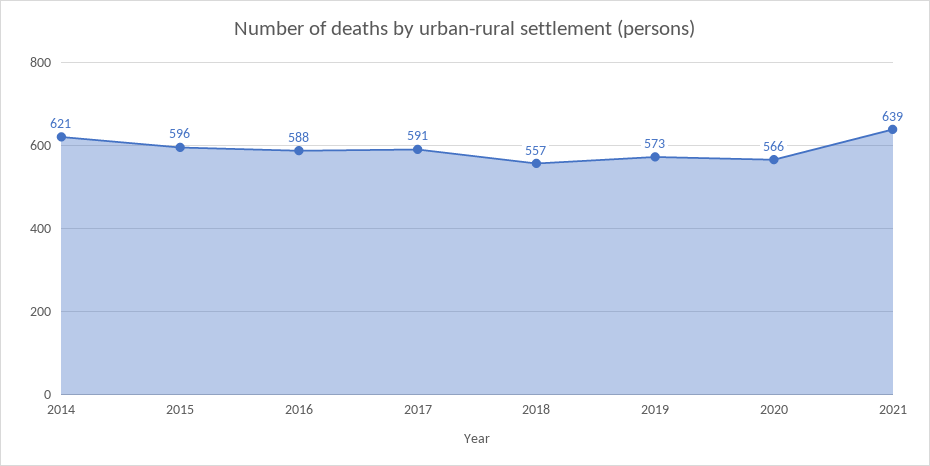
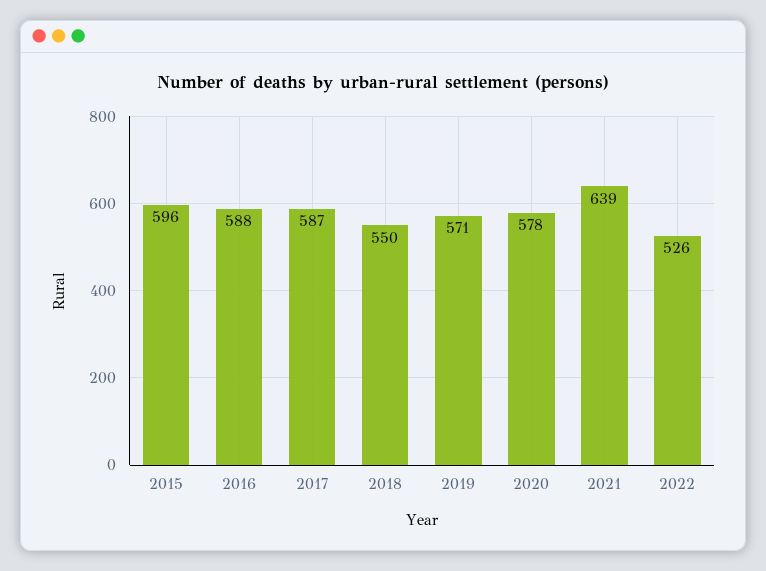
2014: 621 -> none
2017: 591 -> 587
2018: 557 -> 550
2019: 573 -> 571
2020: 566 -> 578
2022: none -> 526

